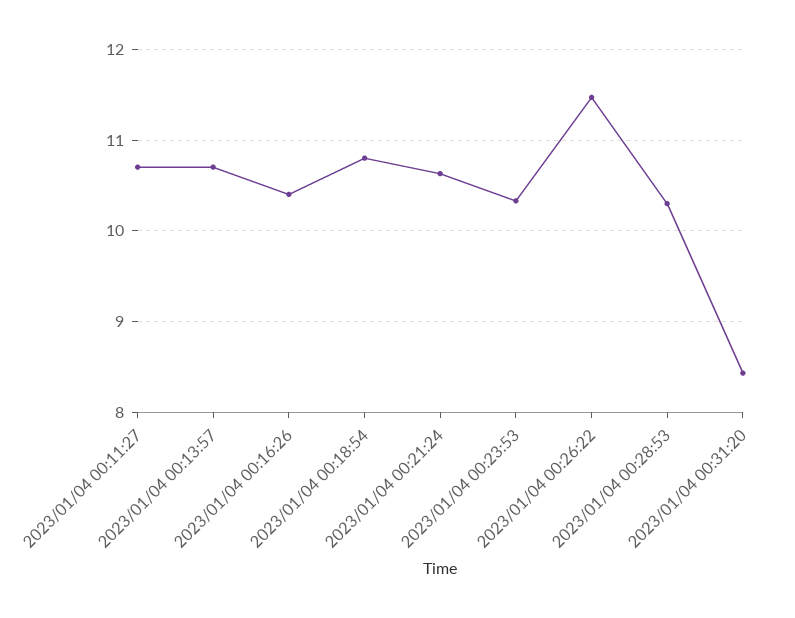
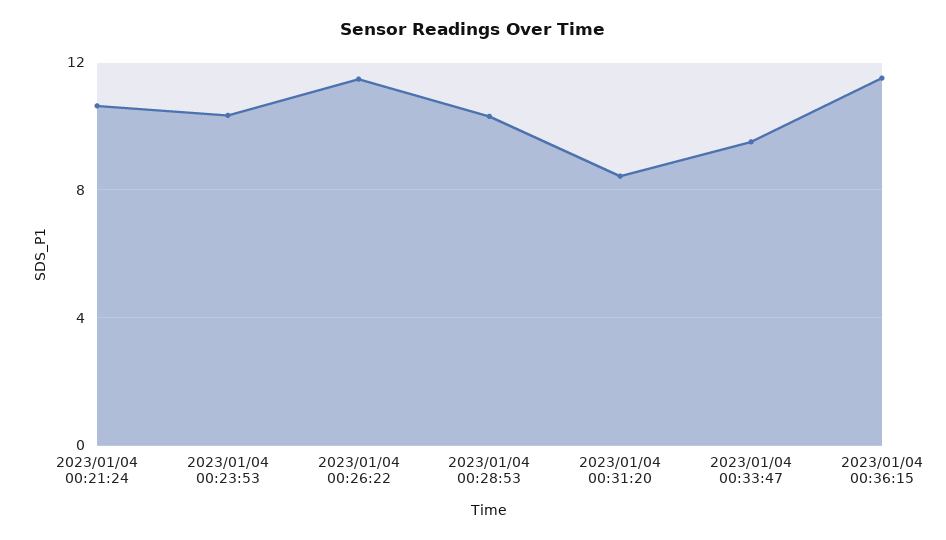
2023/01/04 00:11:27: 10.7 -> none
2023/01/04 00:13:57: 10.7 -> none
2023/01/04 00:16:26: 10.4 -> none
2023/01/04 00:18:54: 10.8 -> none
2023/01/04 00:33:47: none -> 9.5
2023/01/04 00:36:15: none -> 11.5

